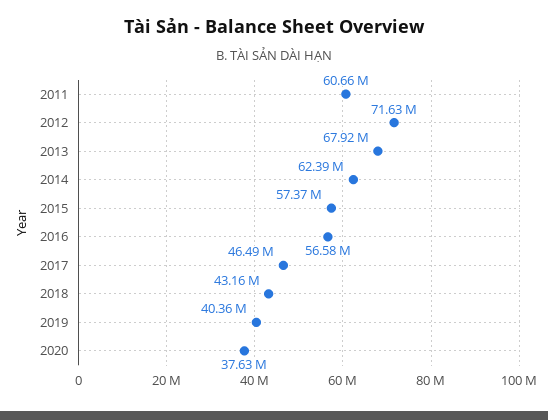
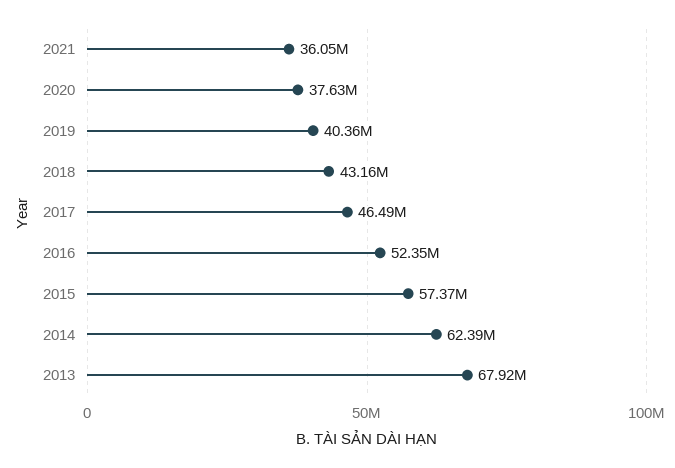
2011: 60660000 -> none
2012: 71630000 -> none
2016: 56580000 -> 52350000
2021: none -> 36050000

